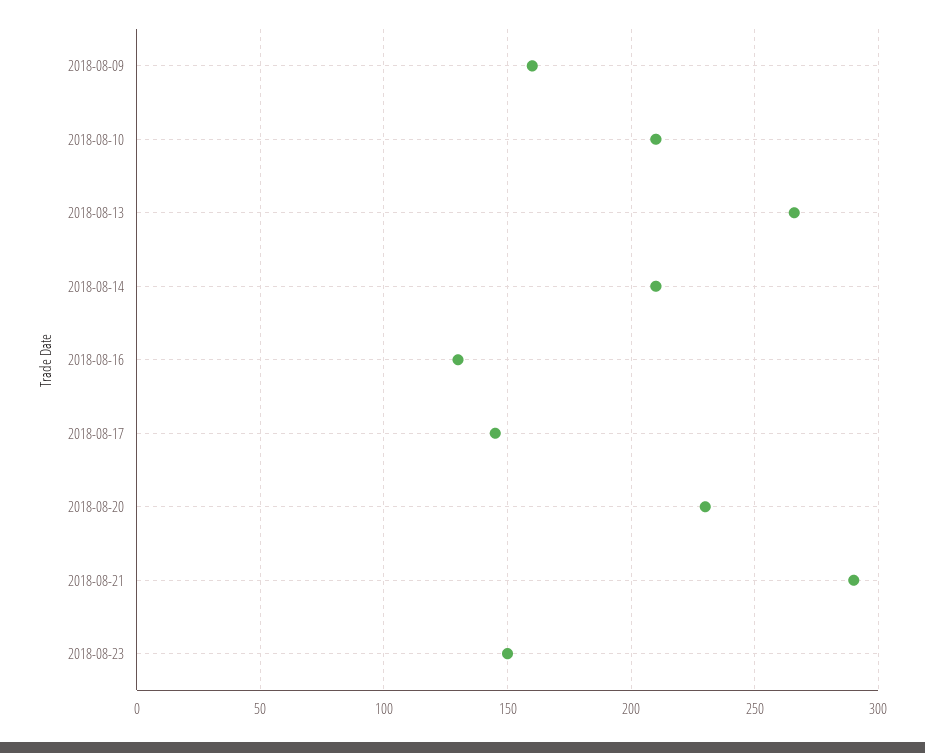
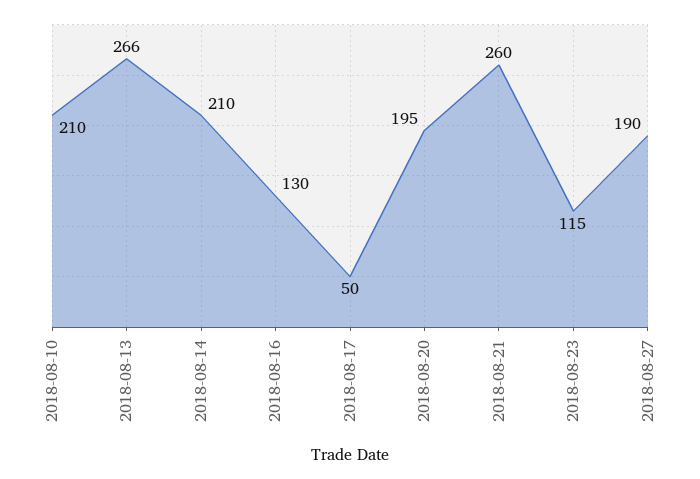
2018-08-09: 160 -> none
2018-08-17: 145 -> 50
2018-08-20: 230 -> 195
2018-08-21: 290 -> 260
2018-08-23: 150 -> 115
2018-08-27: none -> 190

